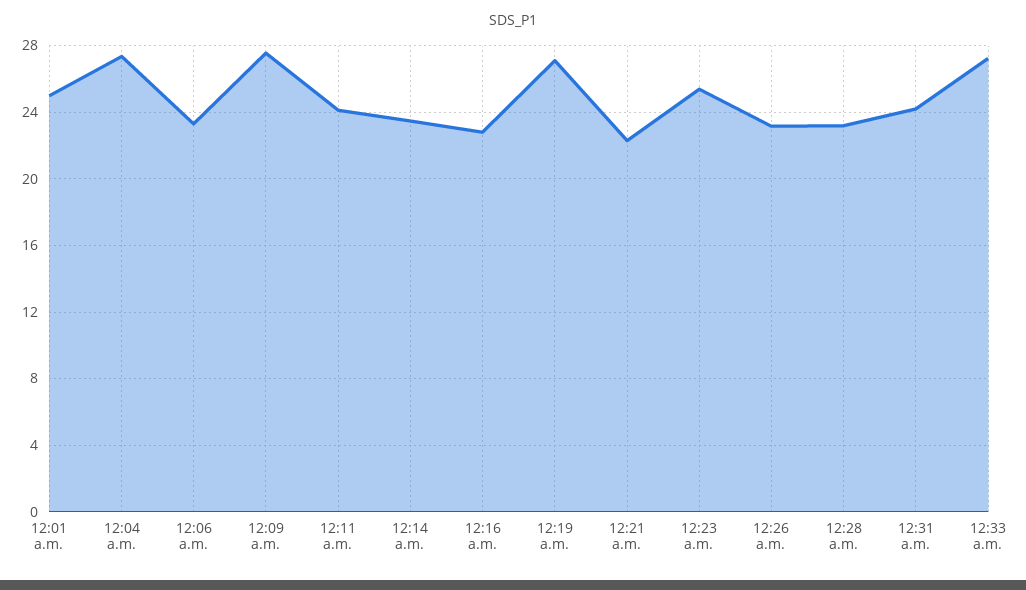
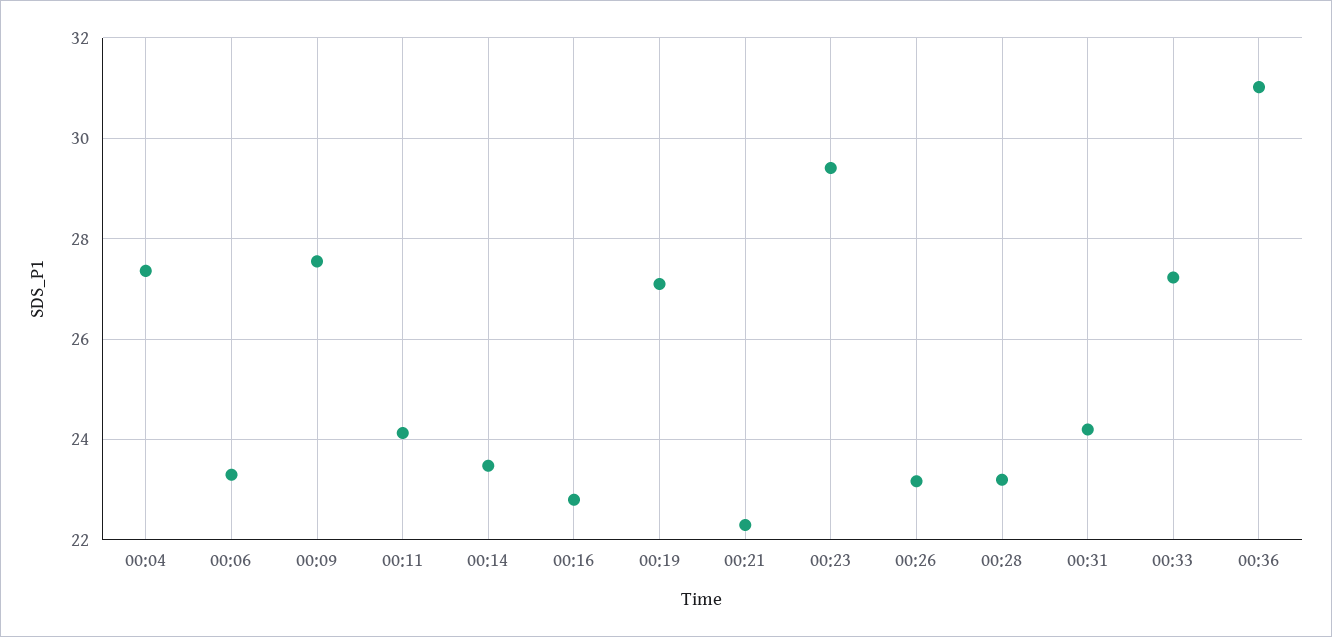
12:01 a.m.: 25 -> none
12:23 a.m.: 25.5 -> 29.4
00:36: none -> 31

